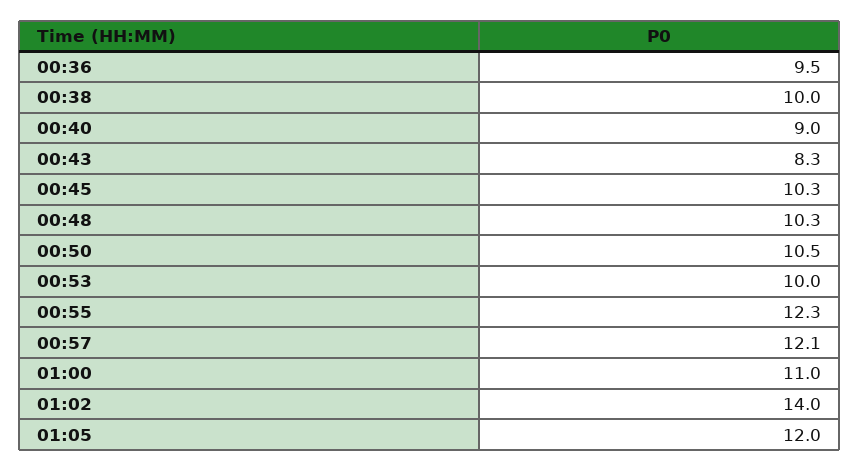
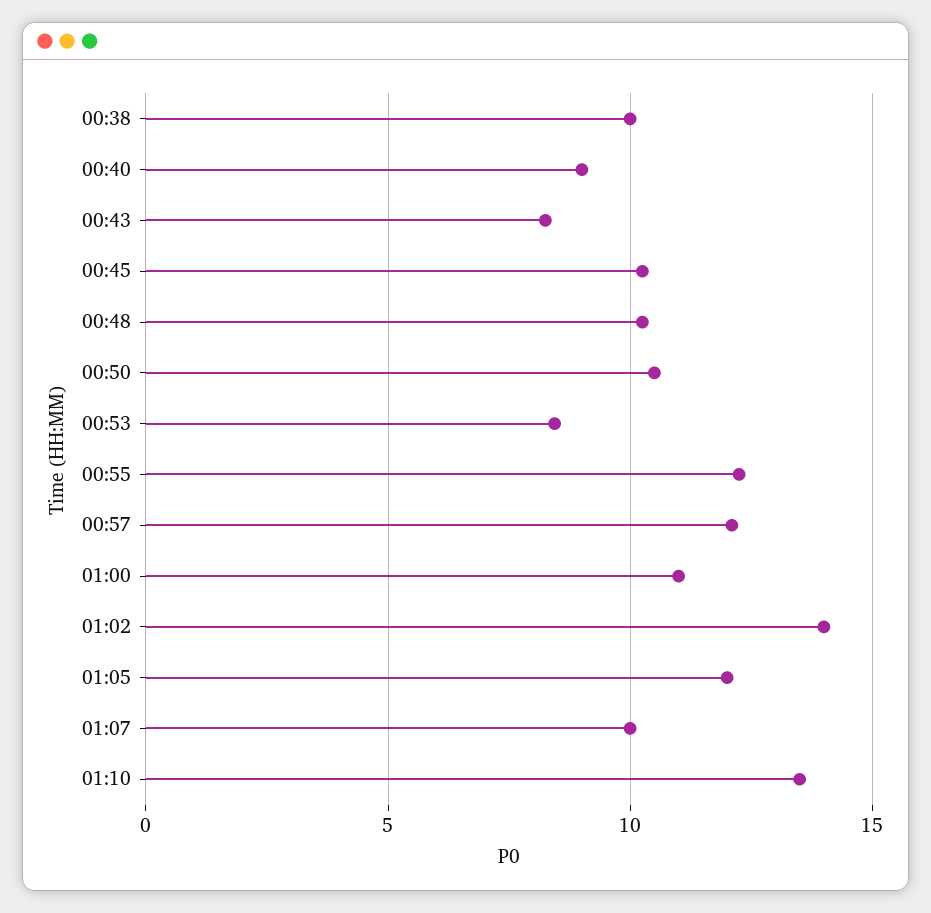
00:36: 9.5 -> none
00:53: 10 -> 8.5
01:07: none -> 10
01:10: none -> 13.5

